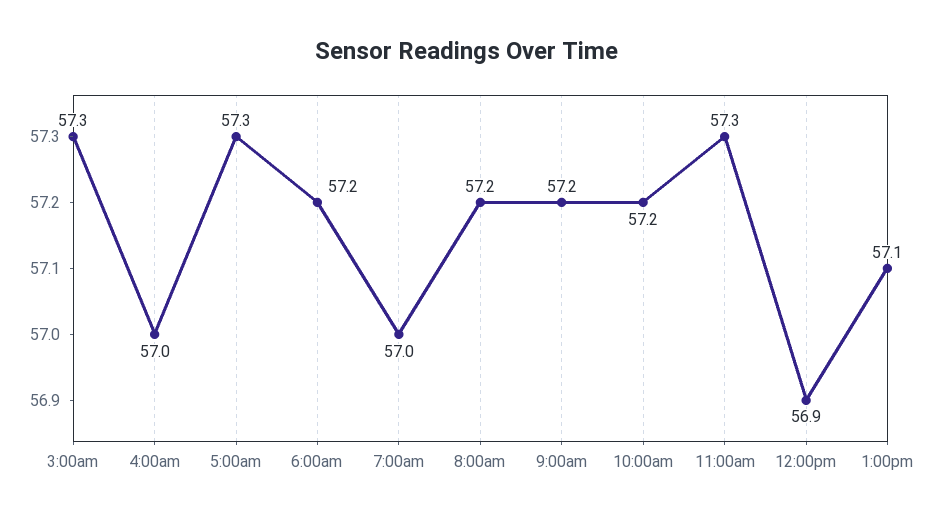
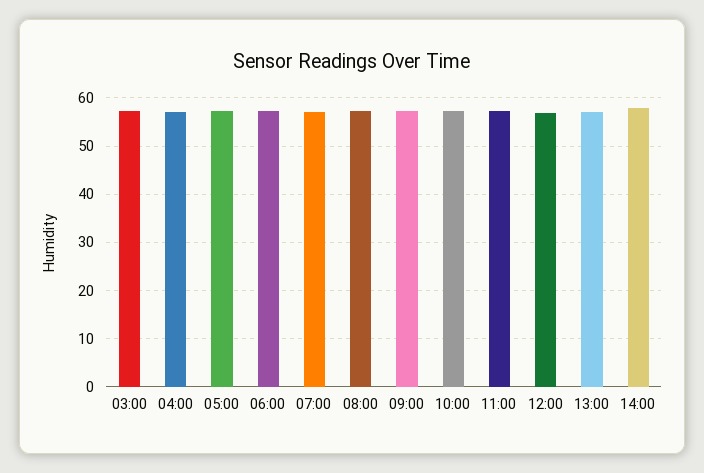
14:00: none -> 58

